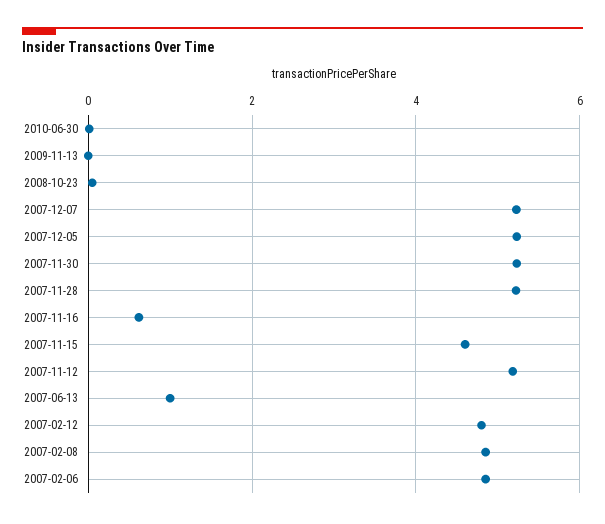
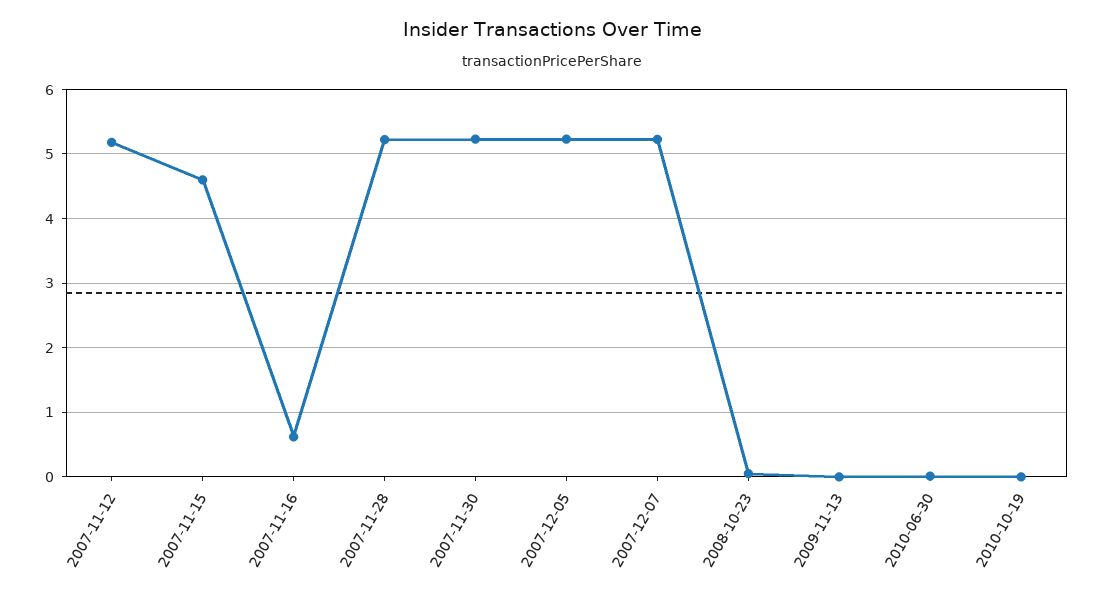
2007-06-13: 1 -> none
2007-02-12: 4.8 -> none
2007-02-08: 4.8 -> none
2007-02-06: 4.8 -> none
2010-10-19: none -> 0

